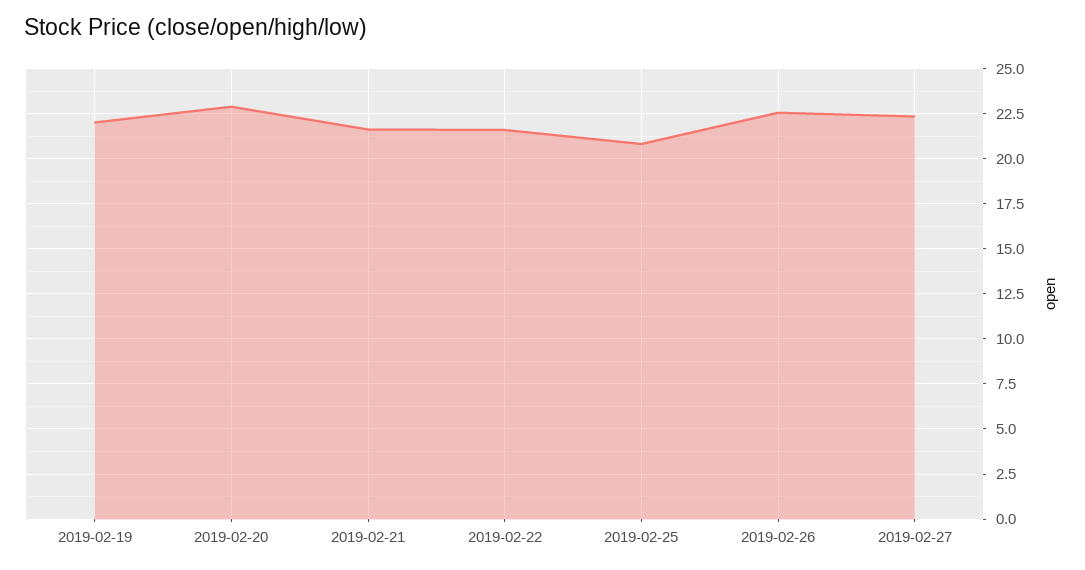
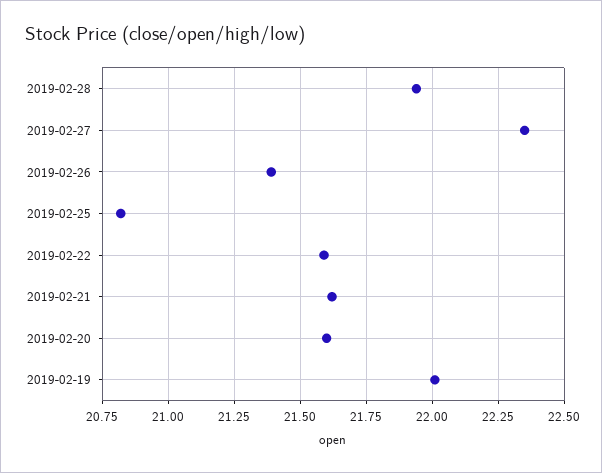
2019-02-20: 23 -> 21.6
2019-02-26: 22.5 -> 21.4
2019-02-28: none -> 21.95

